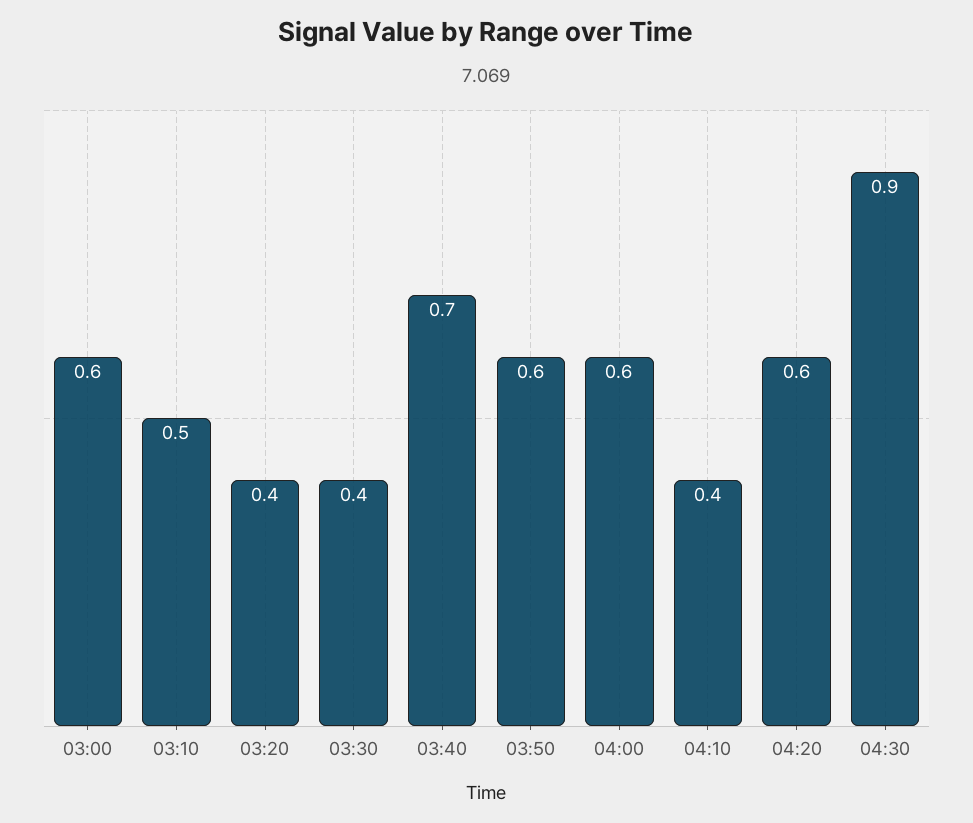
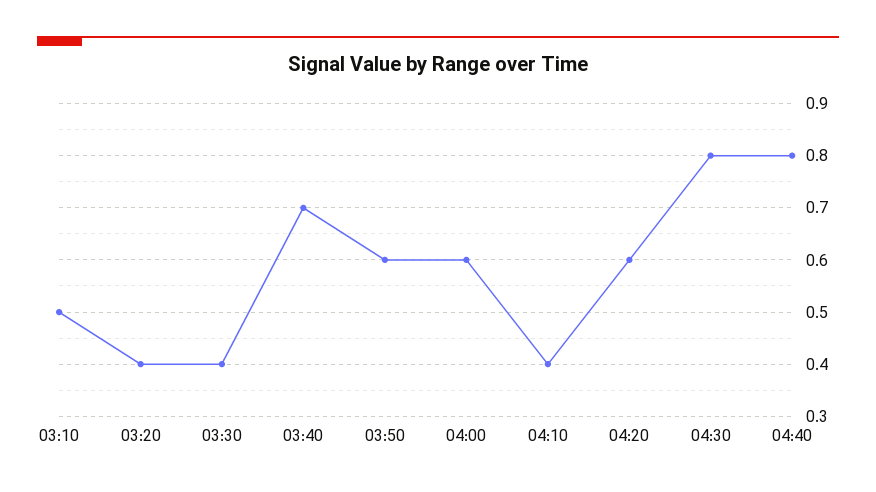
03:00: 0.6 -> none
04:30: 0.9 -> 0.8
04:40: none -> 0.8

